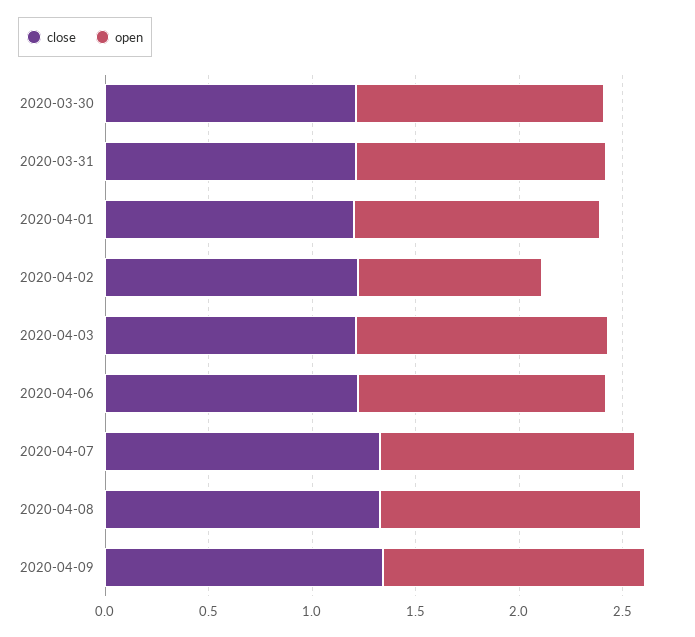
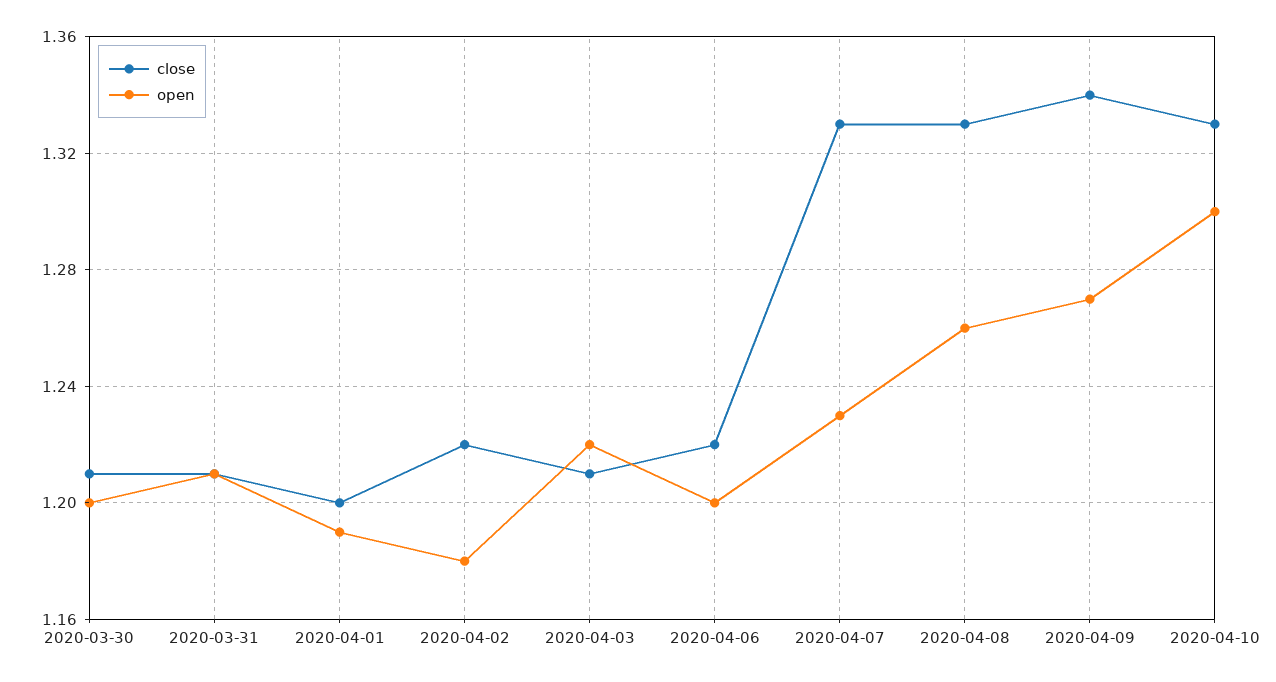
open, 2020-04-02: 0.9 -> 1.18
close, 2020-04-10: none -> 1.33
open, 2020-04-10: none -> 1.3

